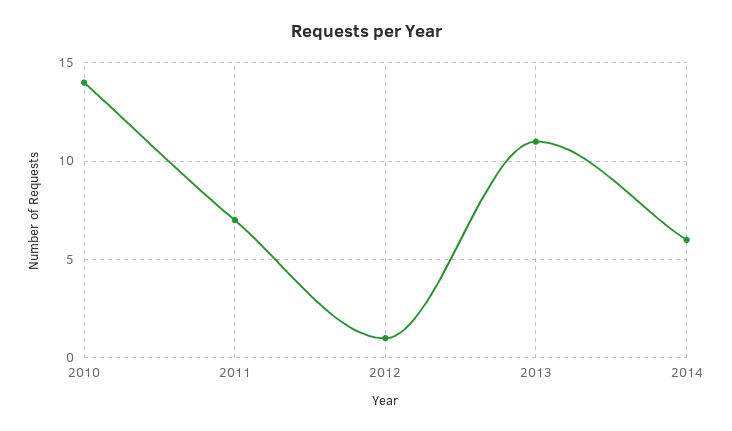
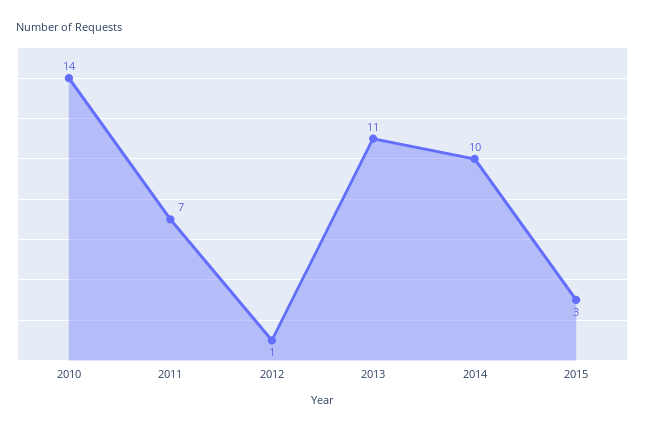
2014: 6 -> 10
2015: none -> 3

